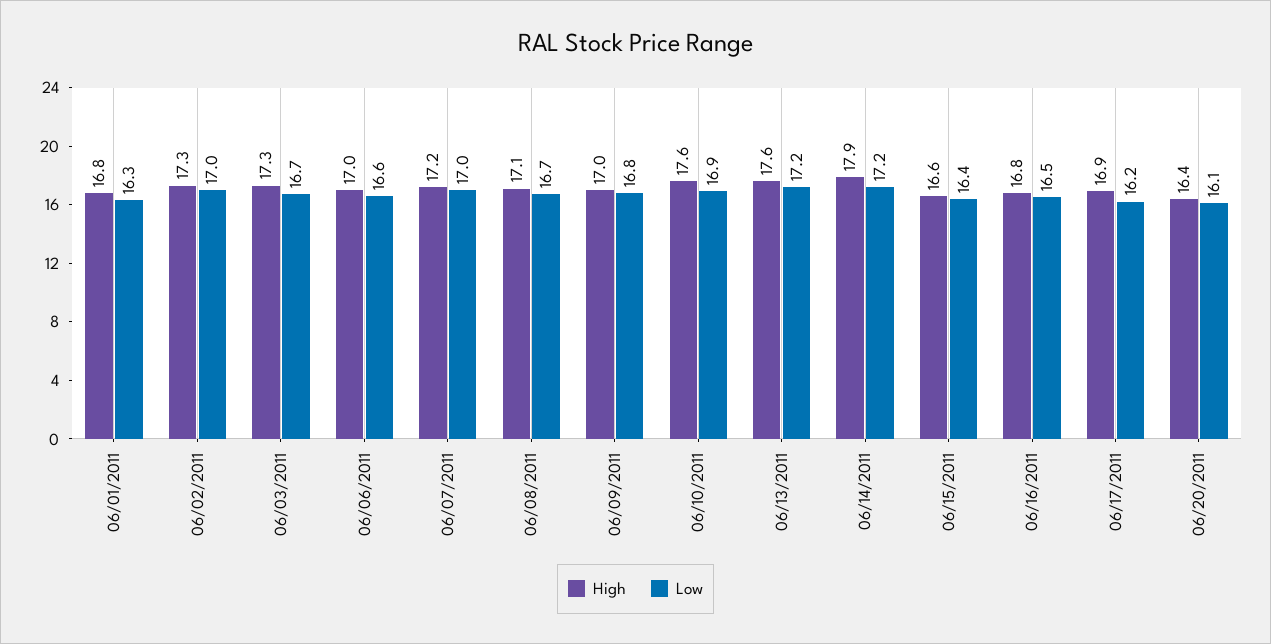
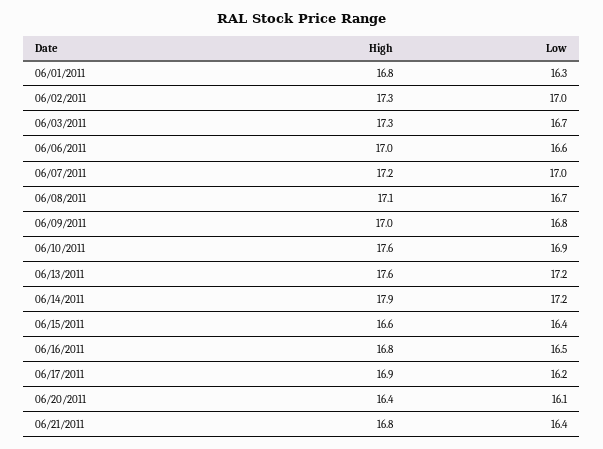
High, 06/21/2011: none -> 16.8
Low, 06/21/2011: none -> 16.4

